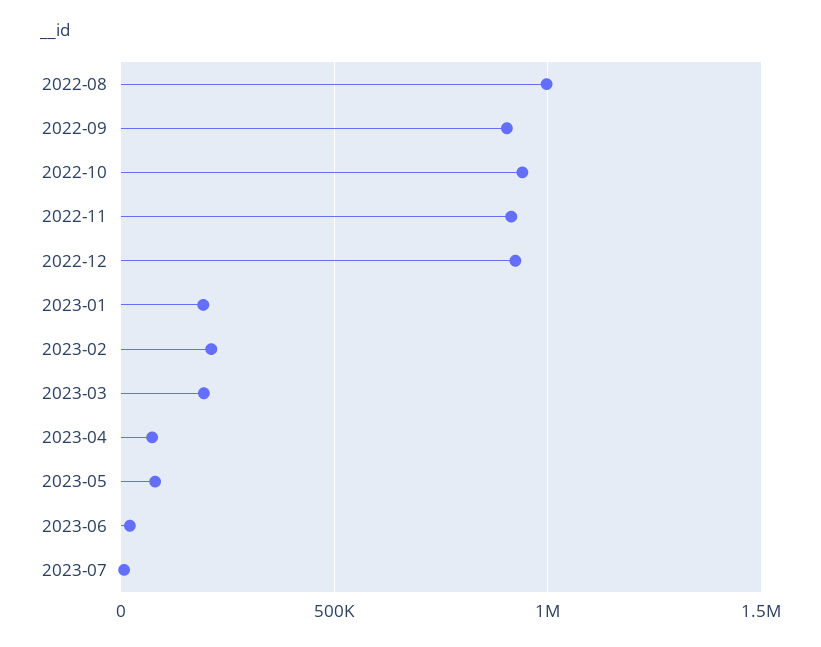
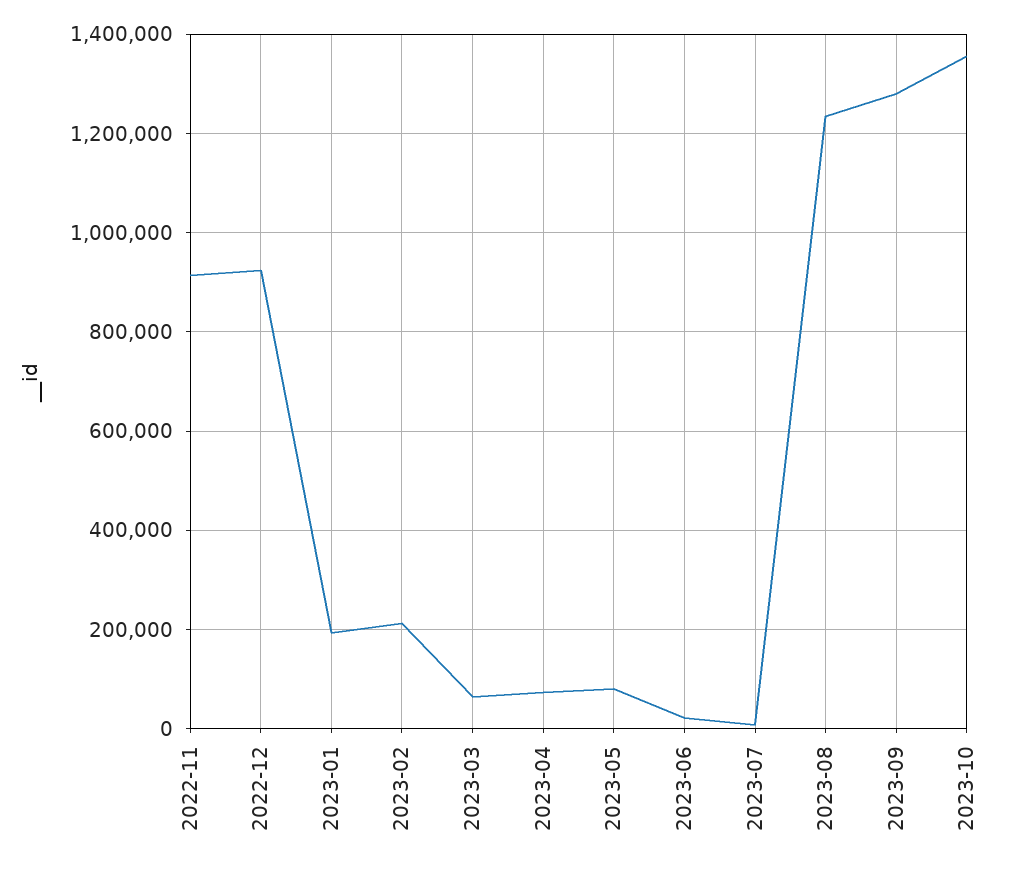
2022-08: 1000000 -> none
2022-09: 900000 -> none
2022-10: 950000 -> none
2023-03: 200000 -> 60000
2023-08: none -> 1240000
2023-09: none -> 1280000
2023-10: none -> 1360000

